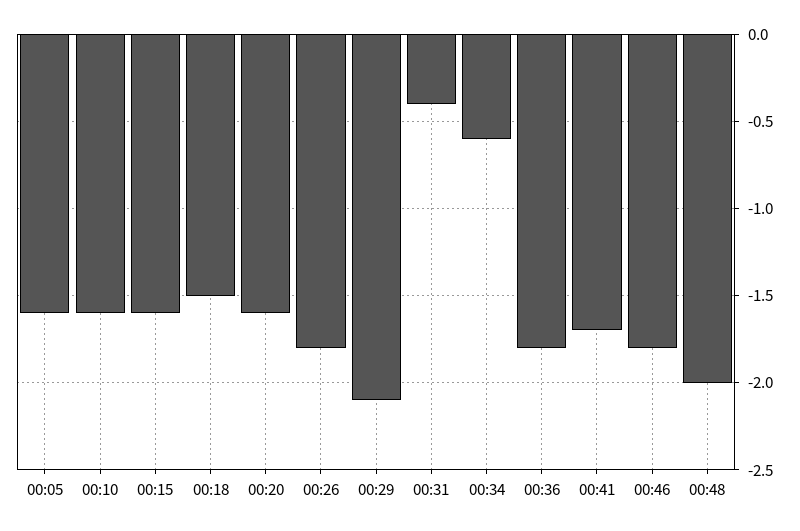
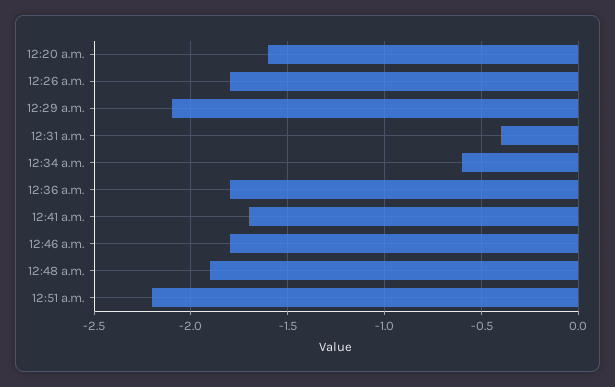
00:05: -1.6 -> none
00:10: -1.6 -> none
00:15: -1.6 -> none
00:18: -1.5 -> none
00:48: -2 -> -1.9
12:51 a.m.: none -> -2.2

